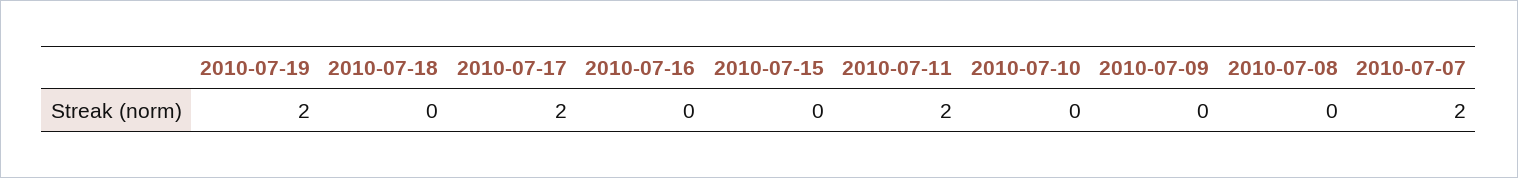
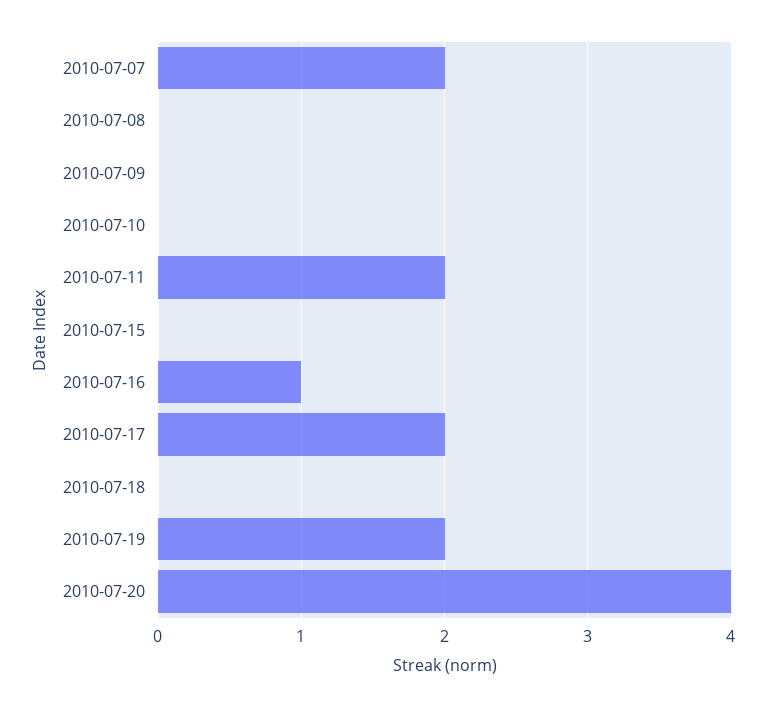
2010-07-16: 0 -> 1
2010-07-20: none -> 4

